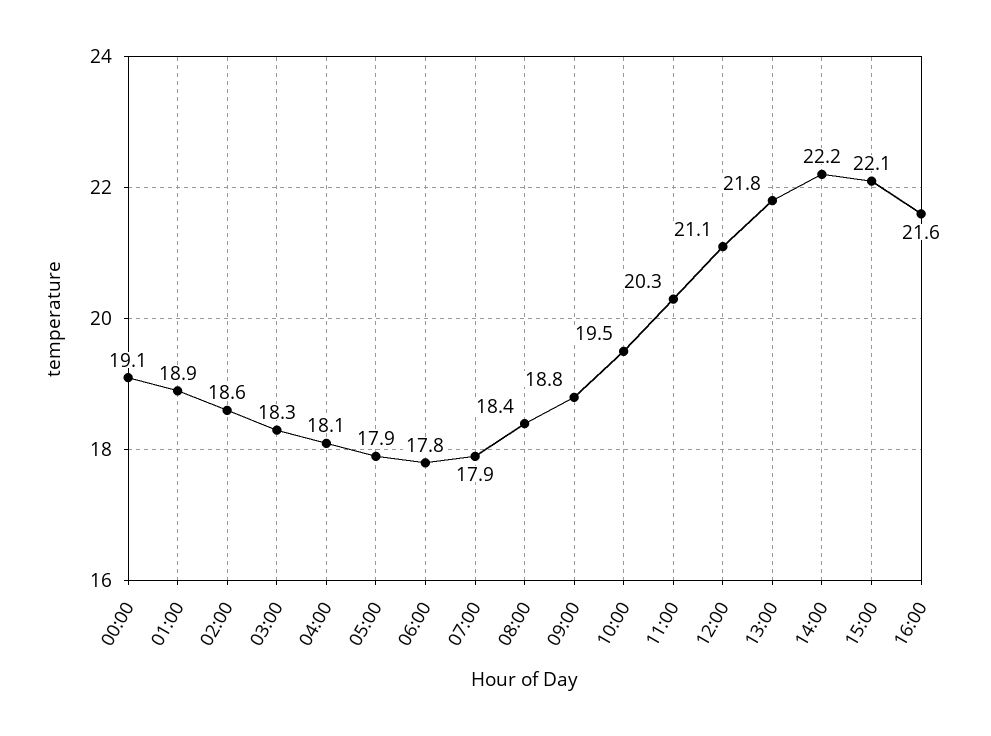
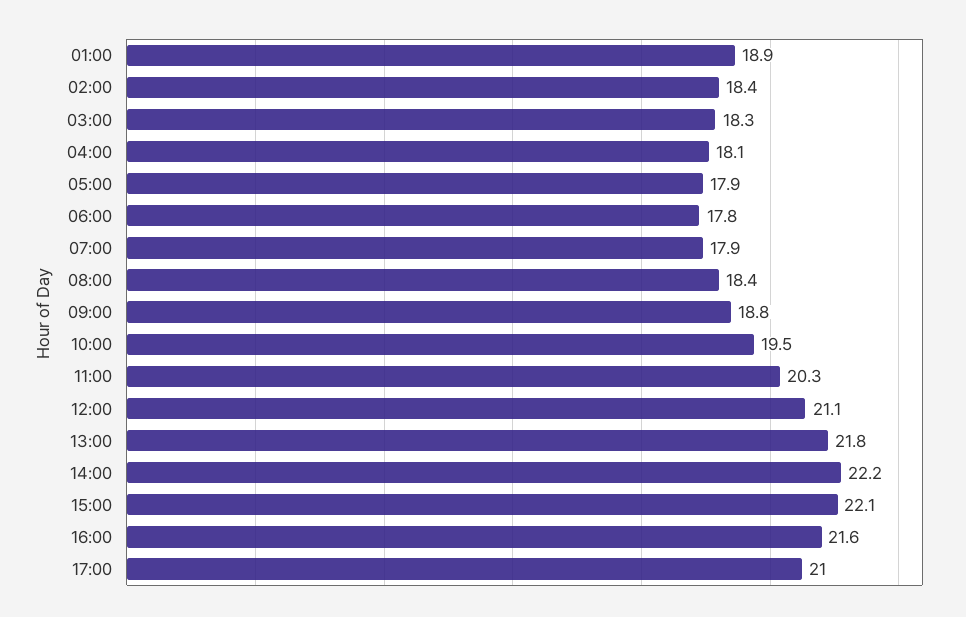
00:00: 19.1 -> none
02:00: 18.6 -> 18.4
17:00: none -> 21

